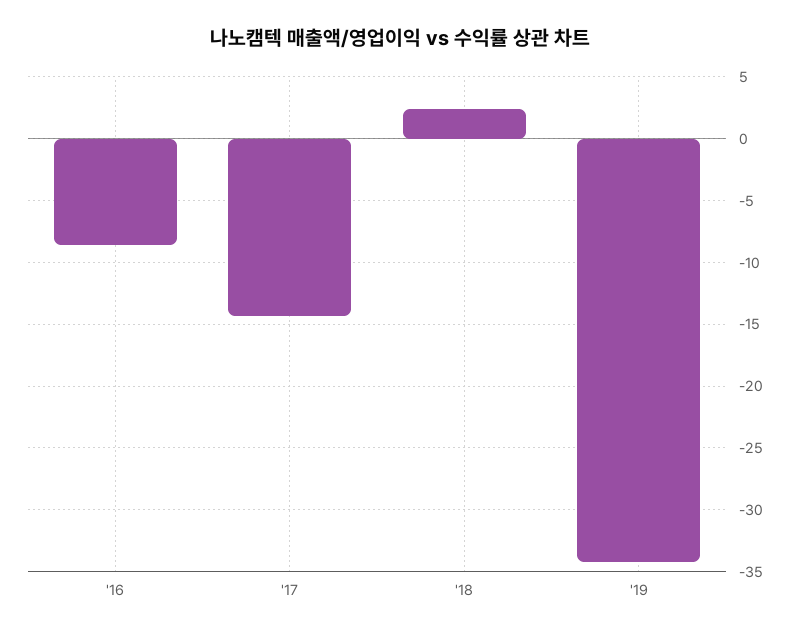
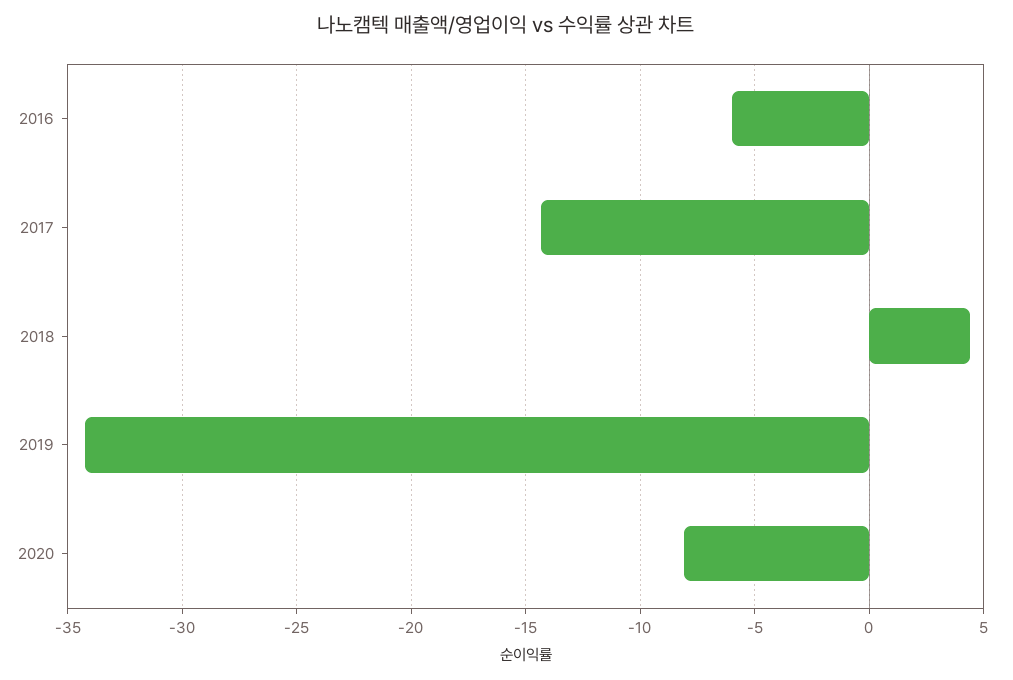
'16: -8.5 -> -6
'18: 2.5 -> 4.5
2020: none -> -8

